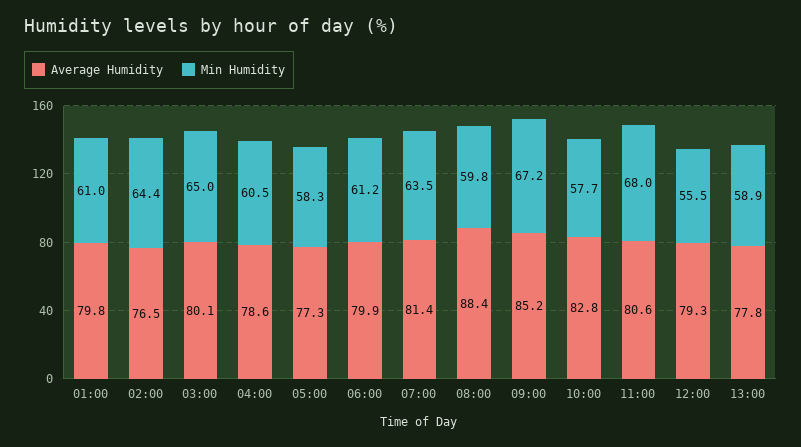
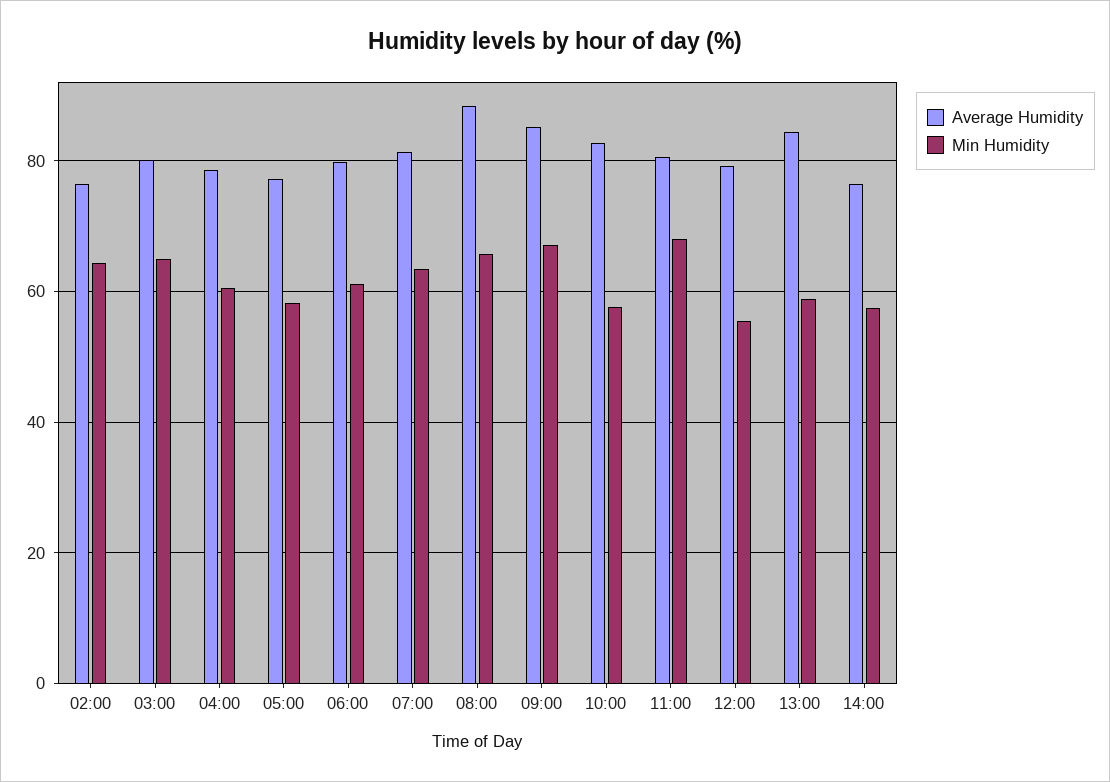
Average Humidity, 01:00: 79.8 -> none
Min Humidity, 01:00: 61 -> none
Min Humidity, 08:00: 59.8 -> 66
Average Humidity, 13:00: 77.8 -> 84
Average Humidity, 14:00: none -> 76
Min Humidity, 14:00: none -> 58

